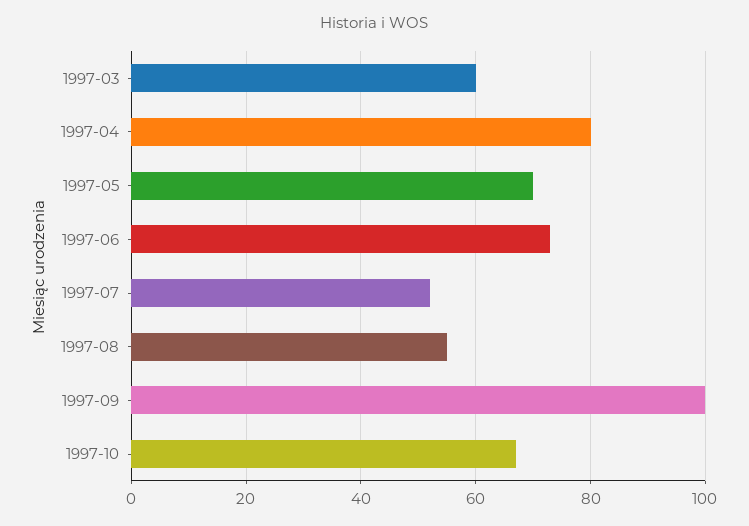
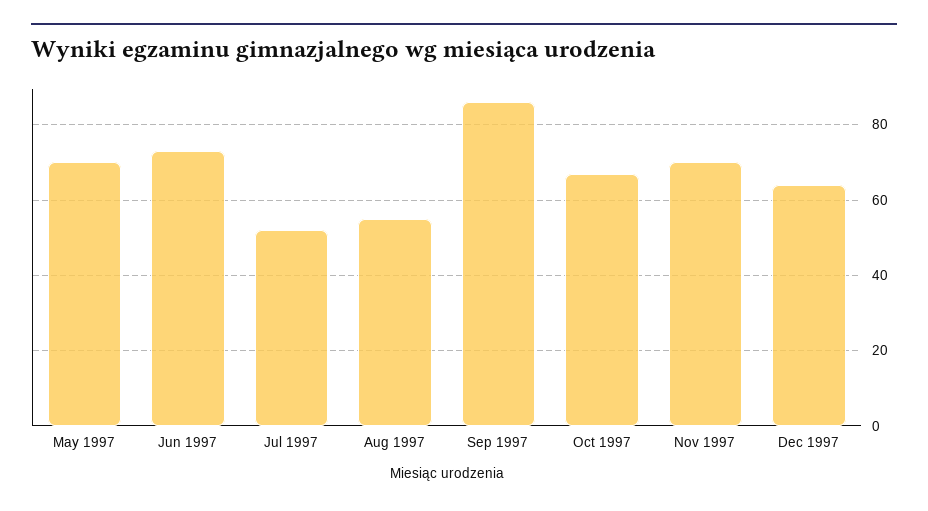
1997-03: 60 -> none
1997-04: 80 -> none
1997-09: 100 -> 85
Nov 1997: none -> 70
Dec 1997: none -> 65

